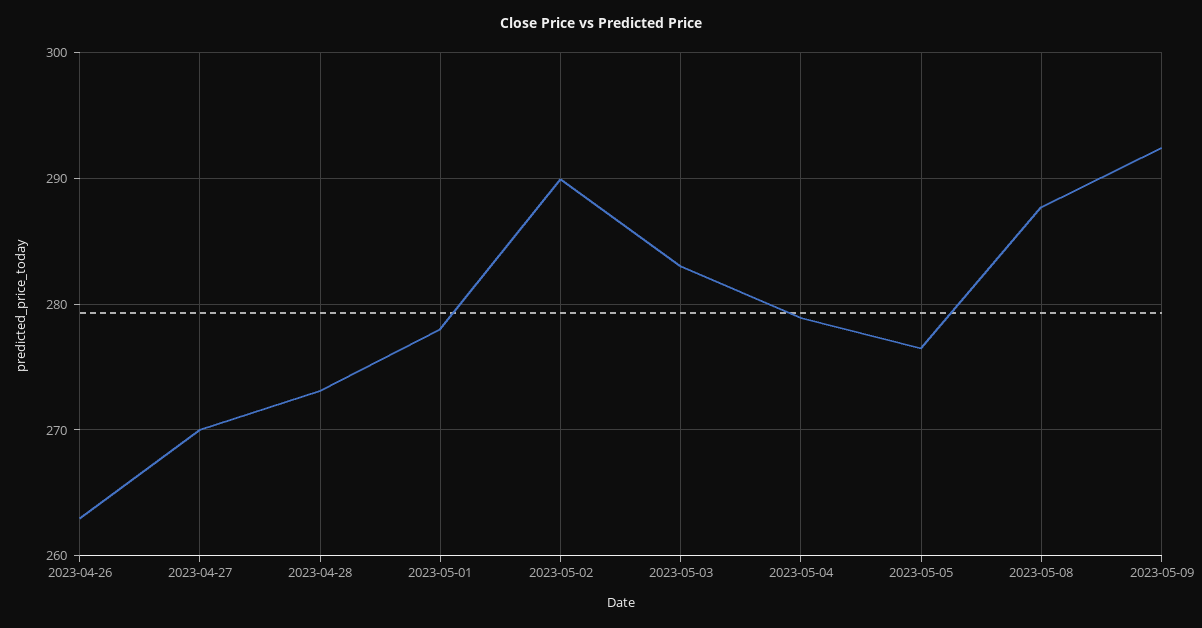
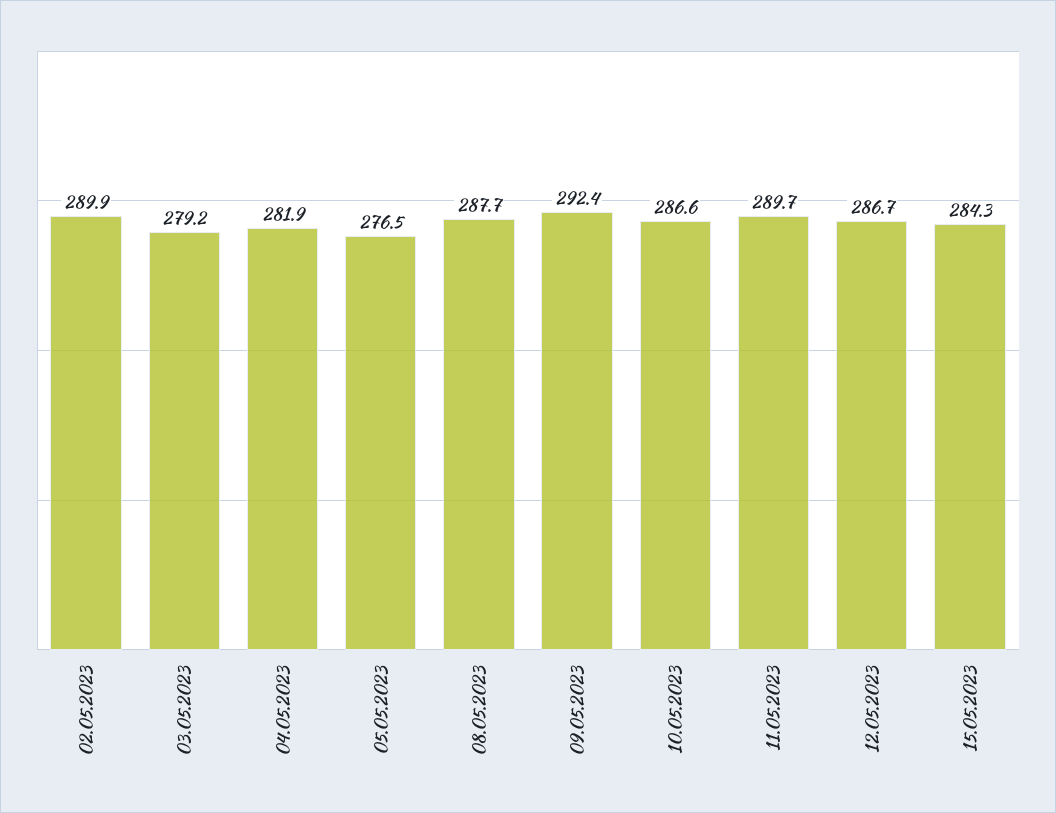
2023-04-26: 263 -> none
2023-04-27: 270 -> none
2023-04-28: 273 -> none
2023-05-01: 278 -> none
2023-05-03: 283 -> 279.2
2023-05-04: 279 -> 281.9
10.05.2023: none -> 286.6
11.05.2023: none -> 289.7
12.05.2023: none -> 286.7
15.05.2023: none -> 284.3

